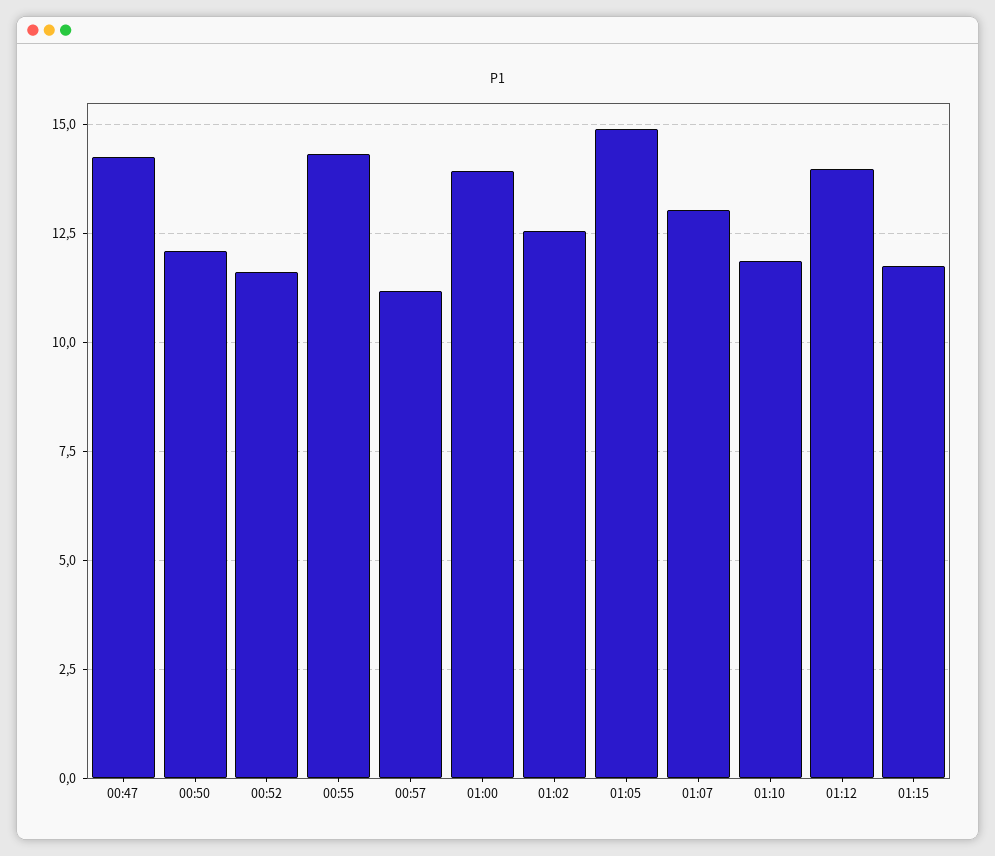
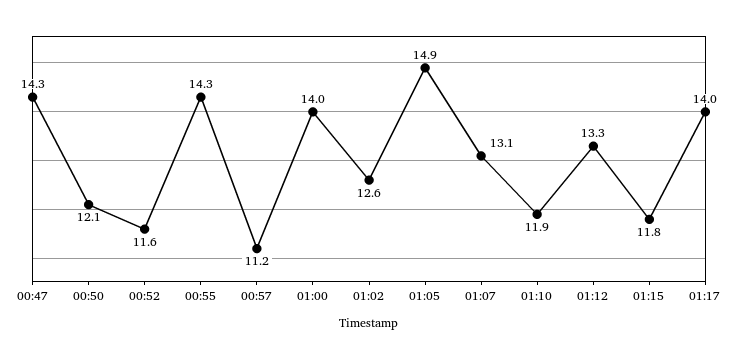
01:12: 14 -> 13.3
01:17: none -> 14

